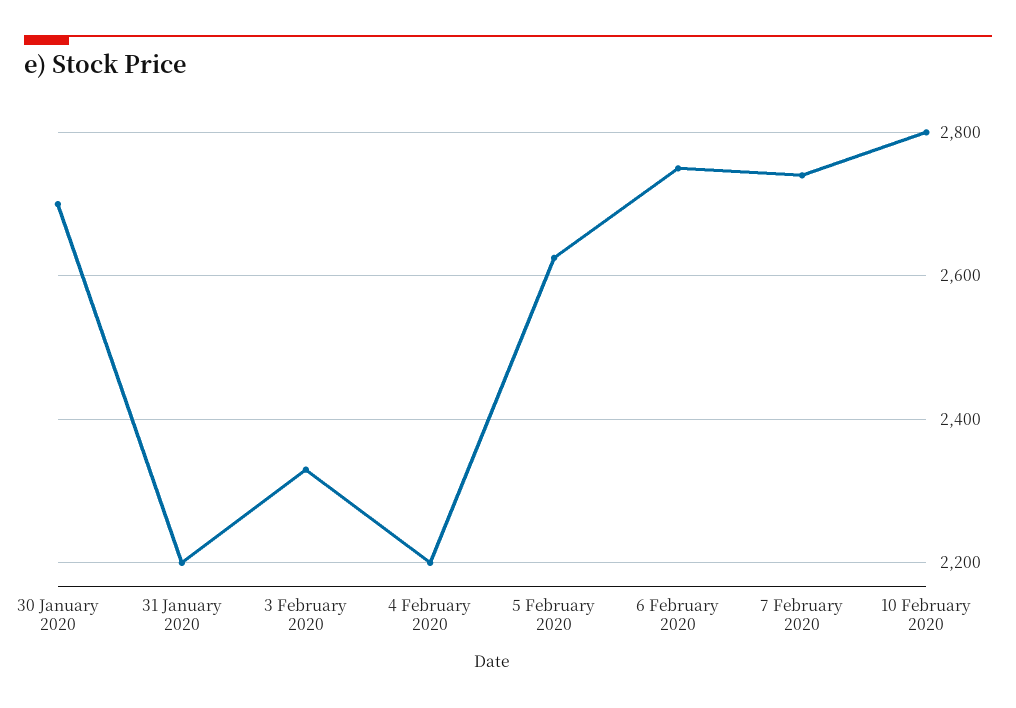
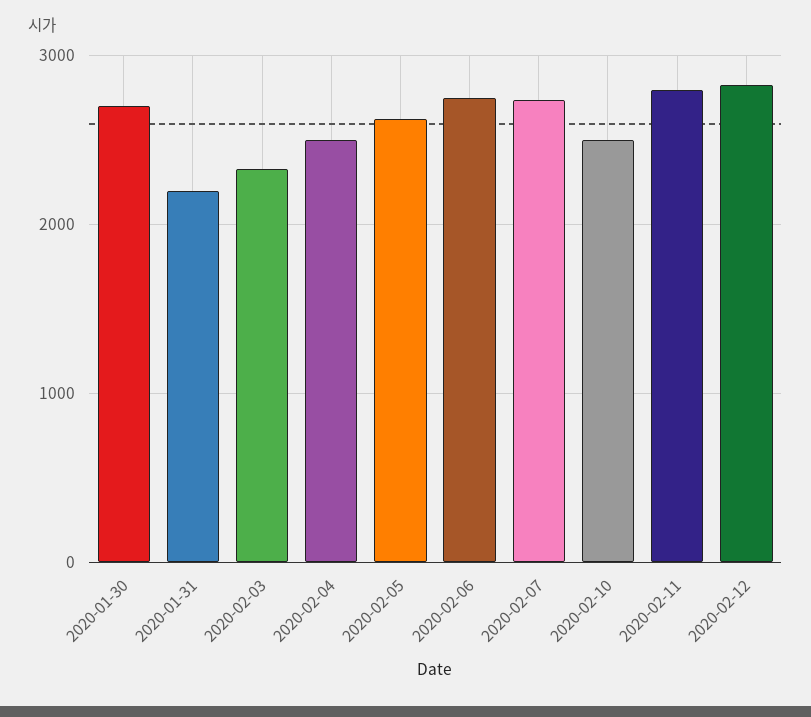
4 February 2020: 2200 -> 2500
10 February 2020: 2800 -> 2500
2020-02-11: none -> 2800
2020-02-12: none -> 2800

